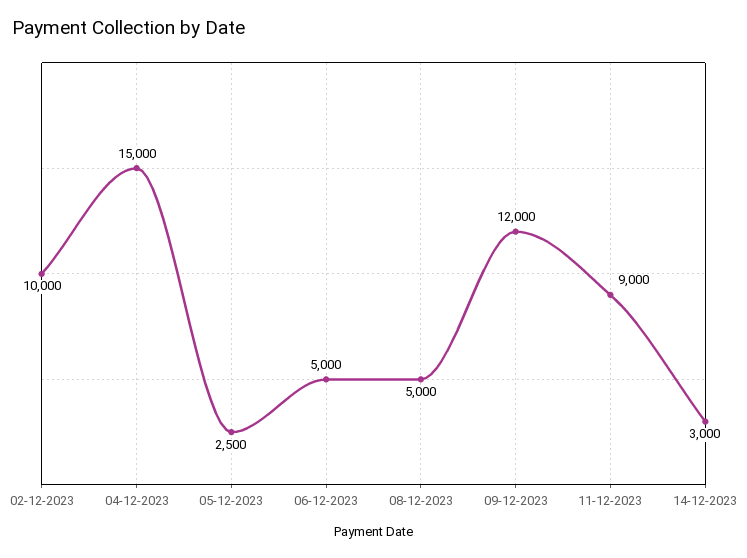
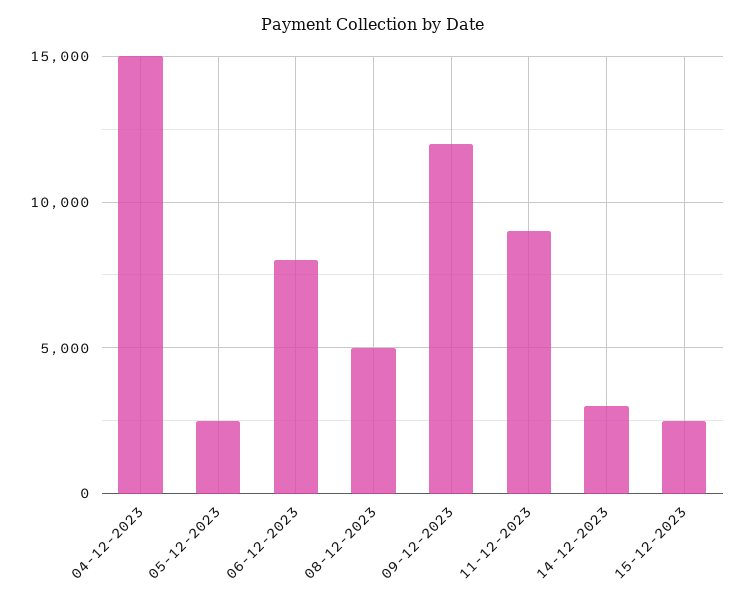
02-12-2023: 10000 -> none
06-12-2023: 5000 -> 8000
15-12-2023: none -> 2500

